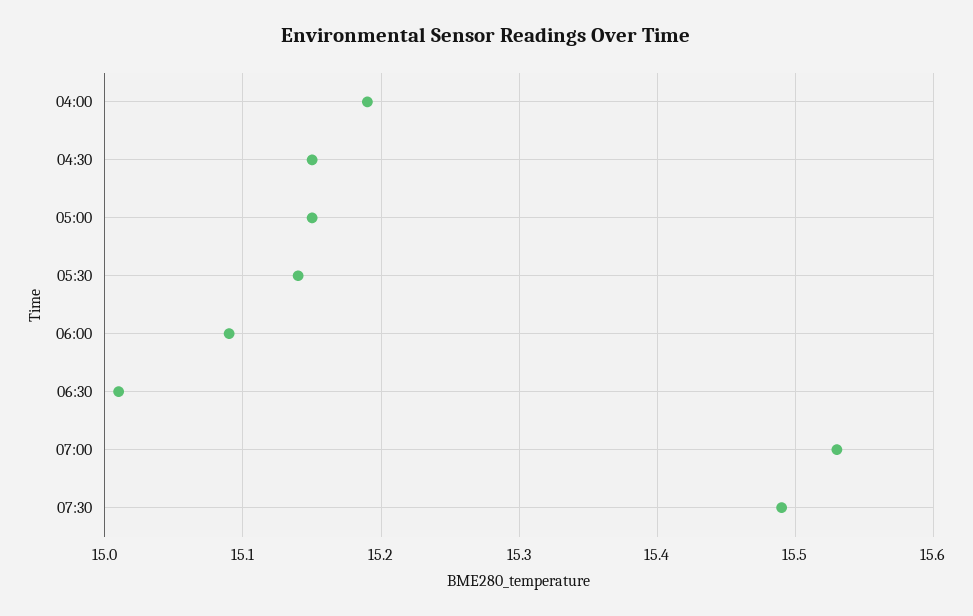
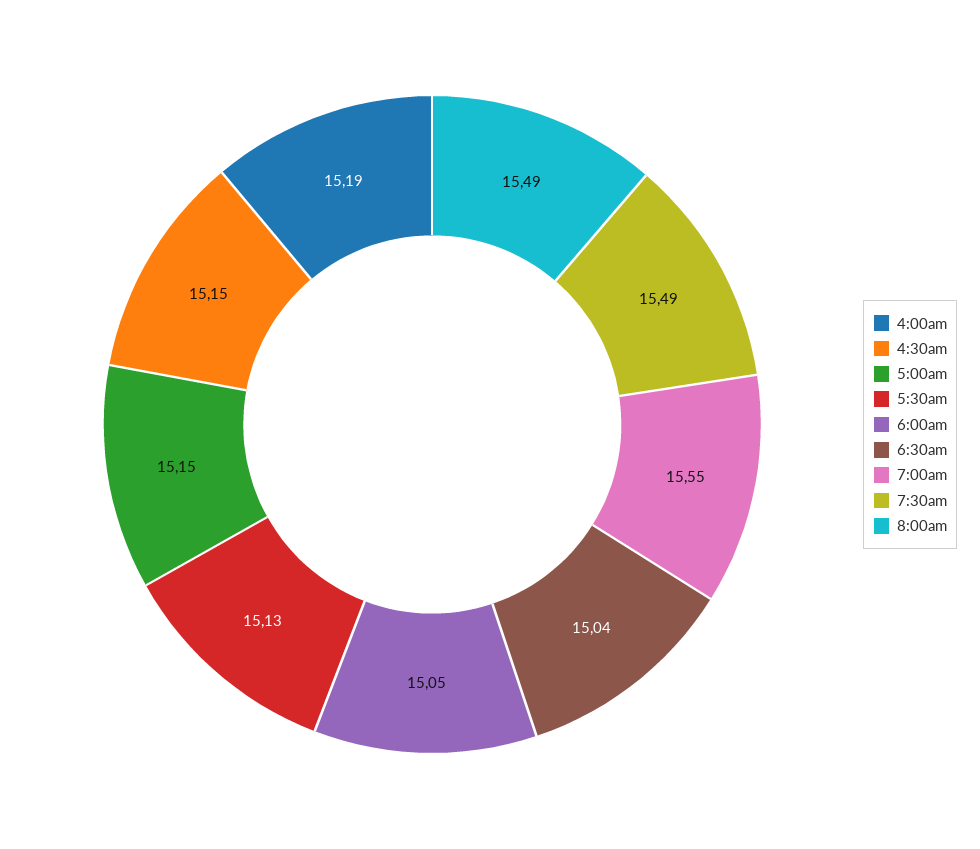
05:30: 15.14 -> 15.13
06:00: 15.09 -> 15.05
06:30: 15.01 -> 15.04
07:00: 15.53 -> 15.55
8:00am: none -> 15.49

